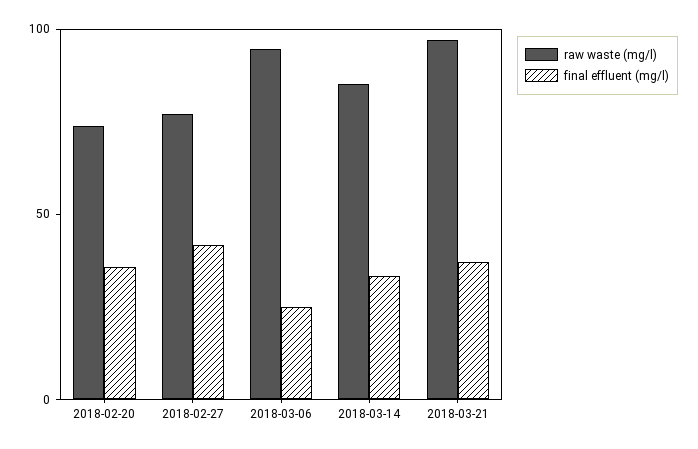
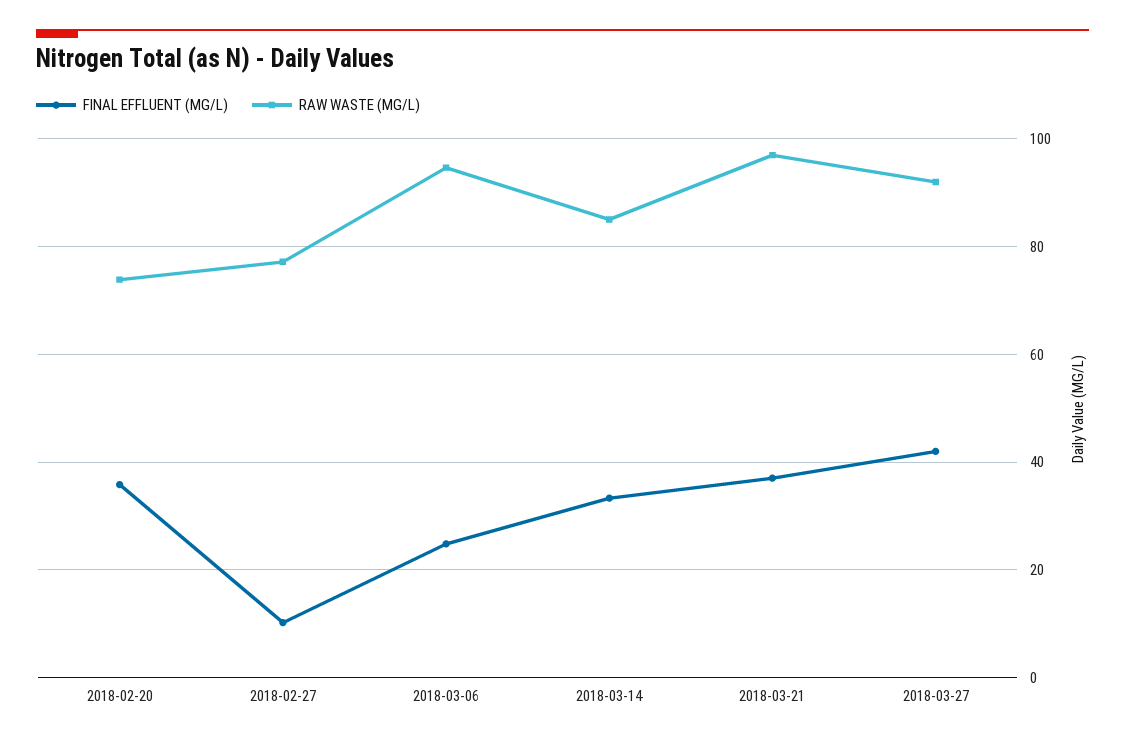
final effluent (mg/l), 2018-02-27: 40 -> 10
final effluent (mg/l), 2018-03-27: none -> 42
raw waste (mg/l), 2018-03-27: none -> 92

